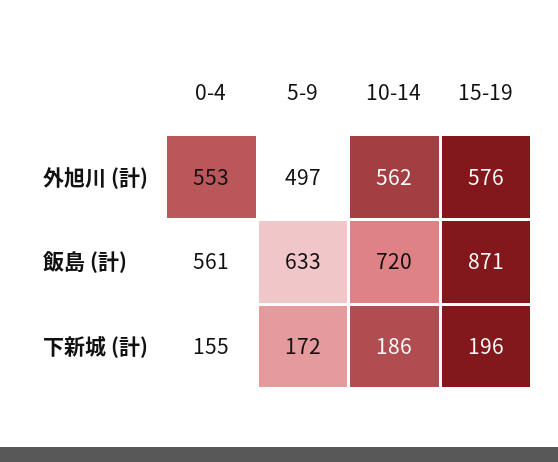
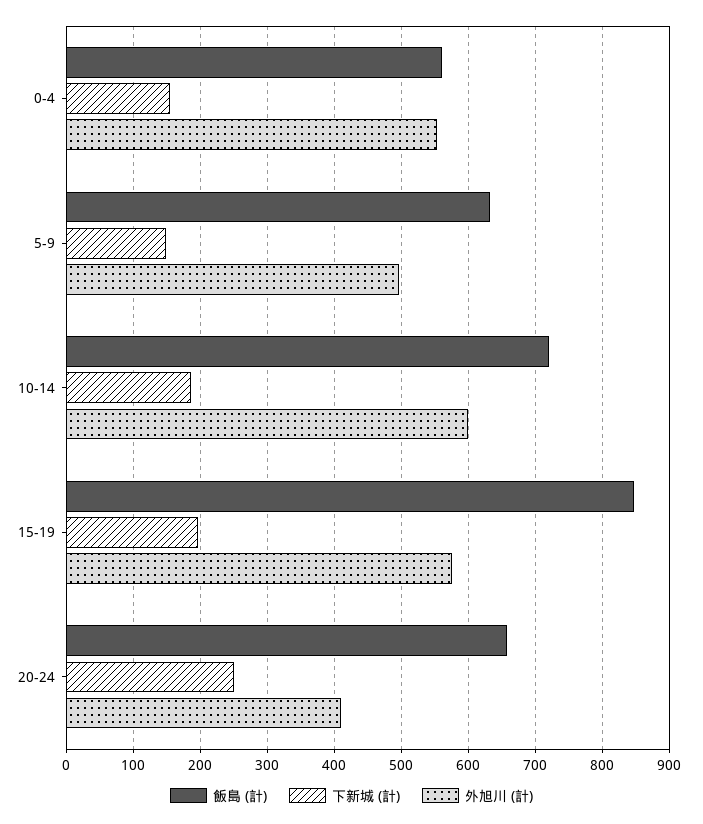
外旭川 (計), 10-14: 562 -> 600
飯島 (計), 15-19: 871 -> 850
下新城 (計), 5-9: 172 -> 150
飯島 (計), 20-24: none -> 660
下新城 (計), 20-24: none -> 250
外旭川 (計), 20-24: none -> 410

